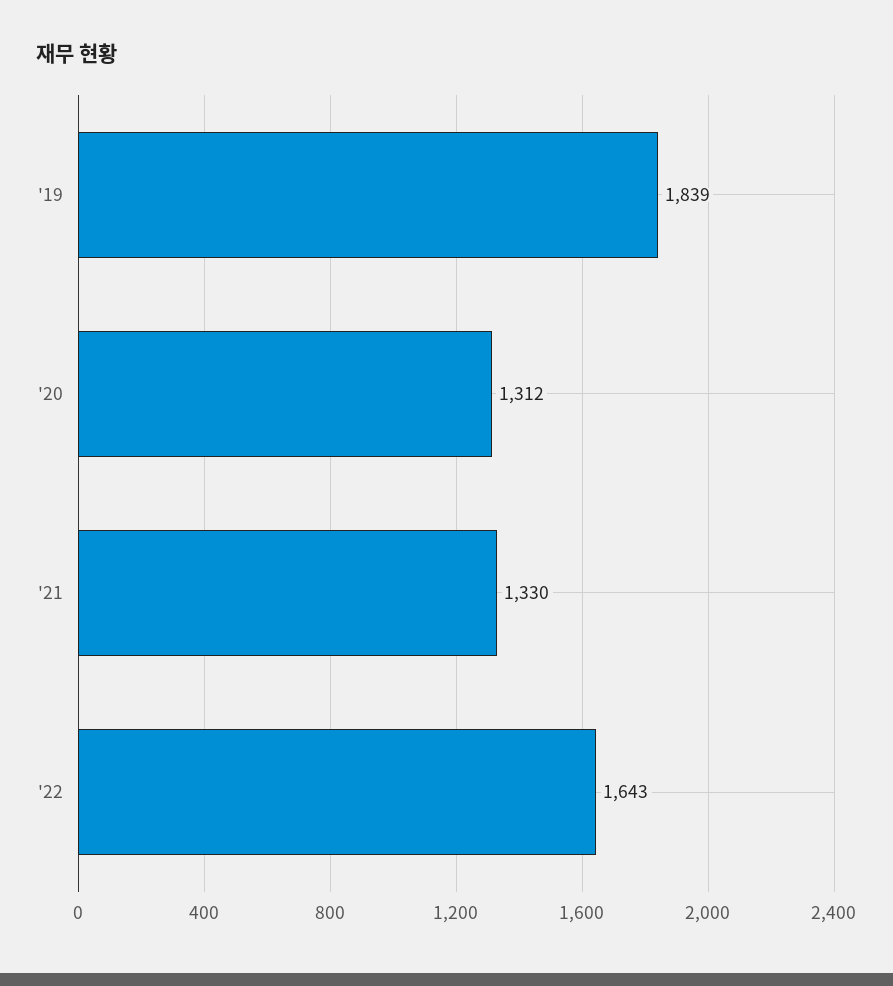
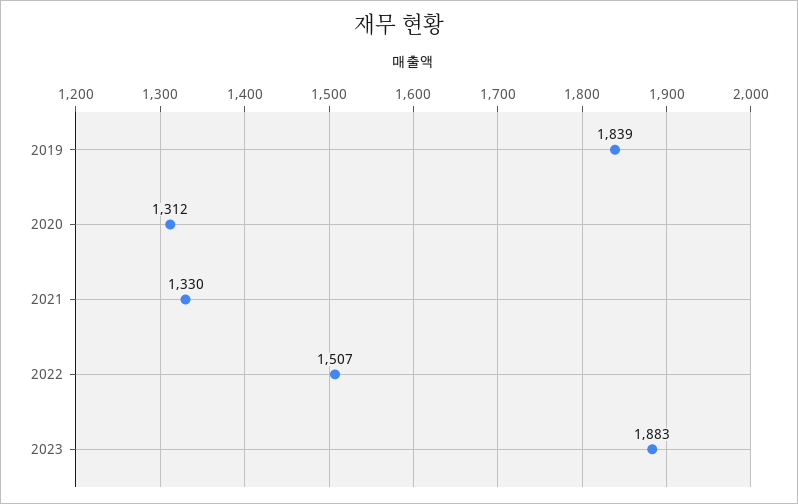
'22: 1643 -> 1507
2023: none -> 1883

